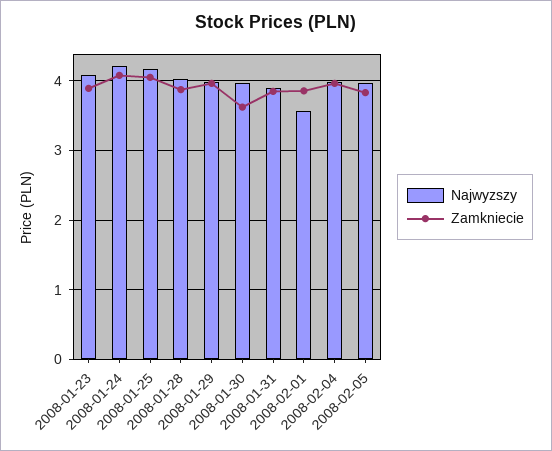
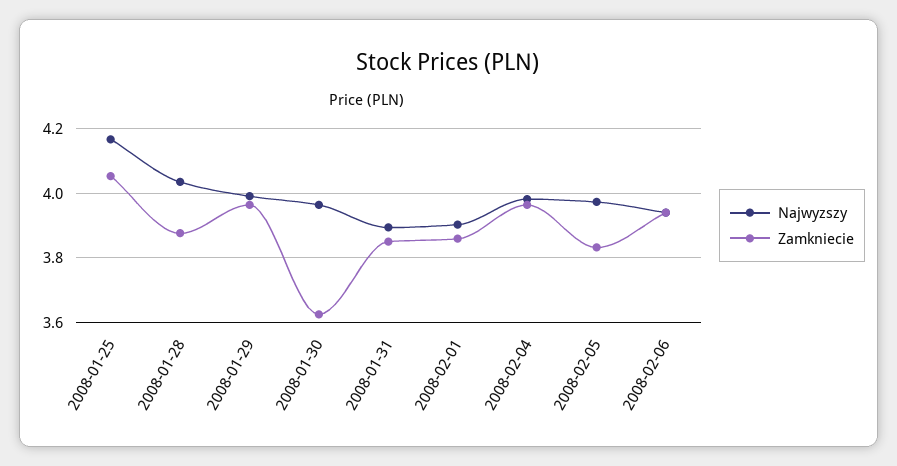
Najwyzszy, 2008-01-23: 4.1 -> none
Zamkniecie, 2008-01-23: 3.9 -> none
Najwyzszy, 2008-01-24: 4.2 -> none
Zamkniecie, 2008-01-24: 4.1 -> none
Najwyzszy, 2008-02-01: 3.6 -> 3.9
Najwyzszy, 2008-02-06: none -> 3.94
Zamkniecie, 2008-02-06: none -> 3.94

